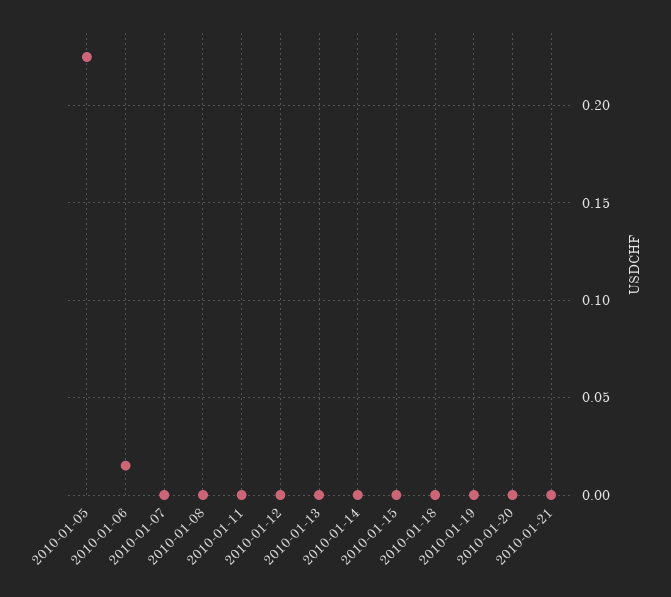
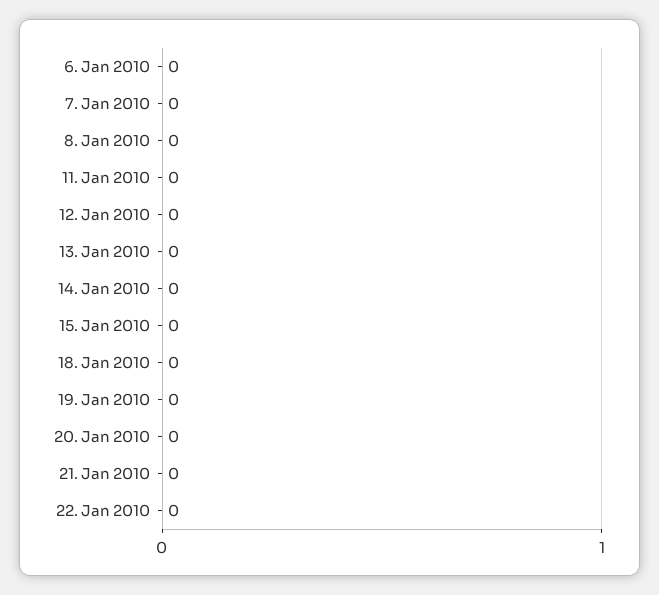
2010-01-05: 0.225 -> none
2010-01-06: 0.015 -> 0
22. Jan 2010: none -> 0

